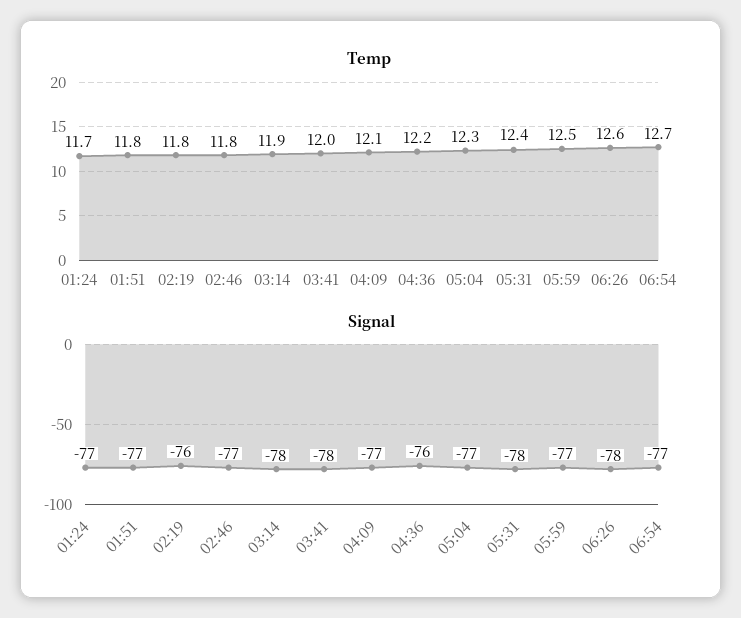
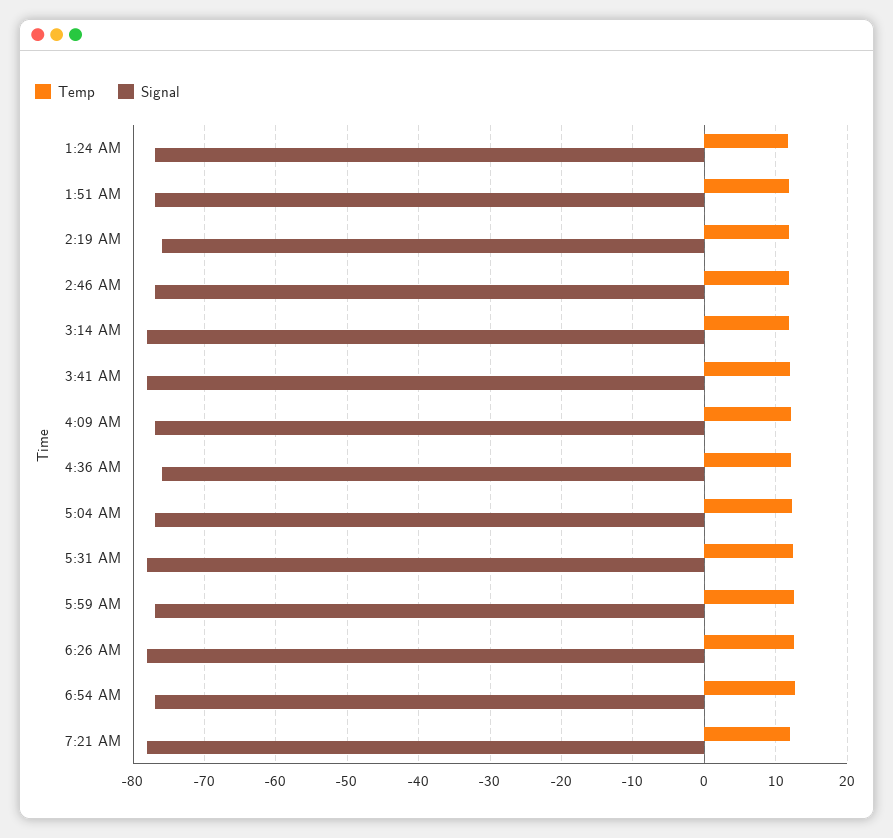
Temp, 7:21 AM: none -> 12
Signal, 7:21 AM: none -> -78

